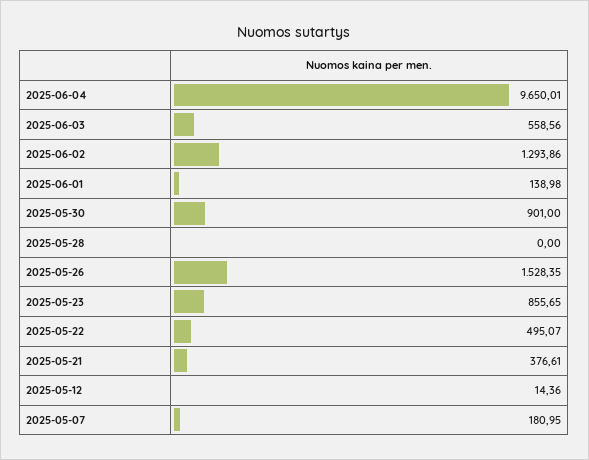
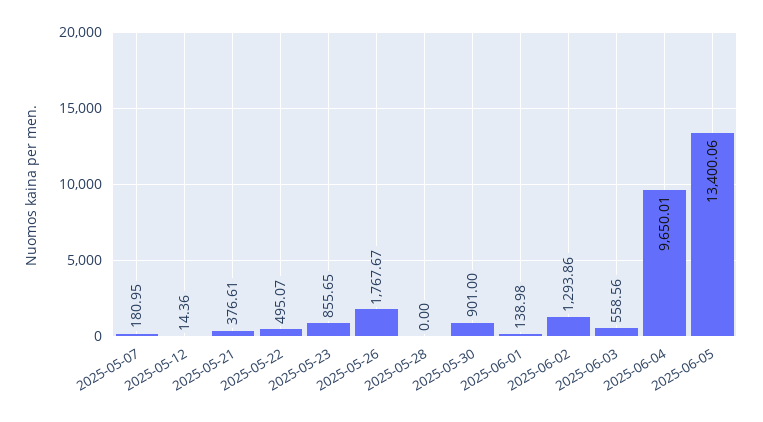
2025-05-26: 1528.35 -> 1767.67
2025-06-05: none -> 13400.06

